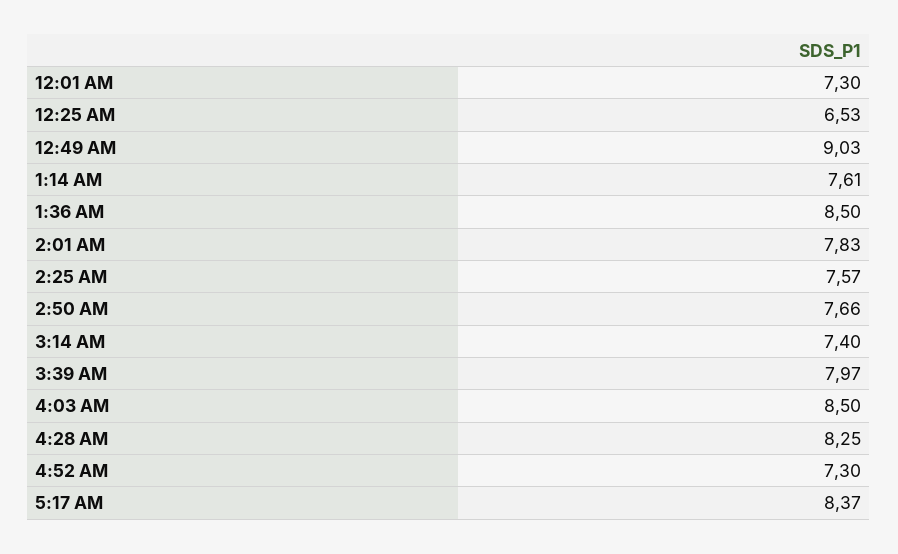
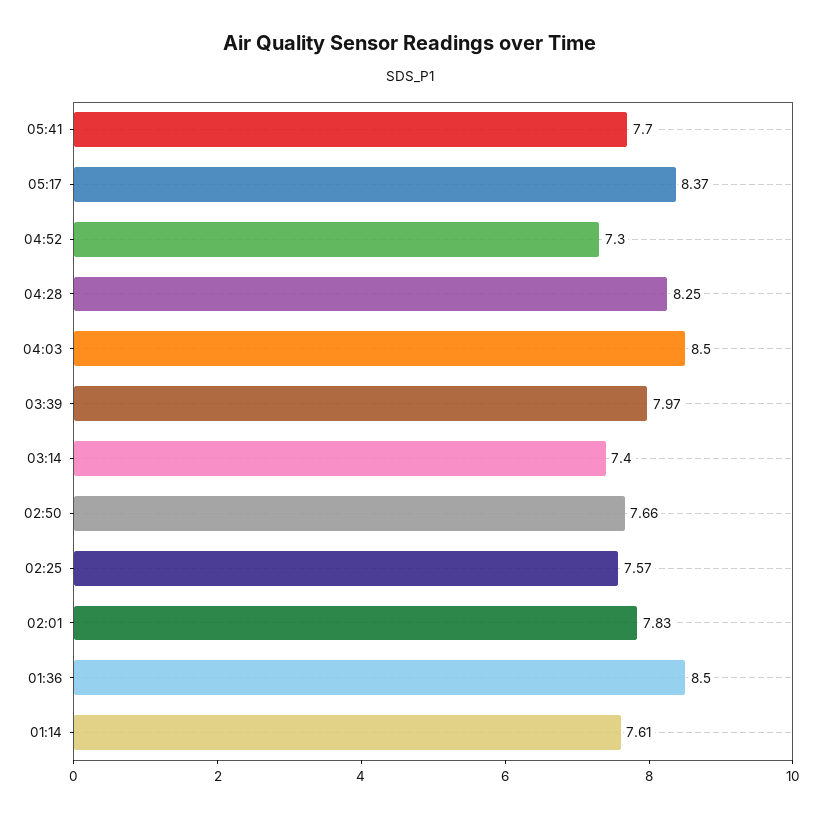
12:01 AM: 7.3 -> none
12:25 AM: 6.53 -> none
12:49 AM: 9.03 -> none
05:41: none -> 7.7

